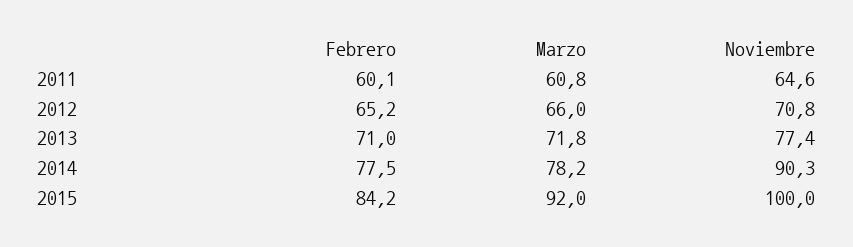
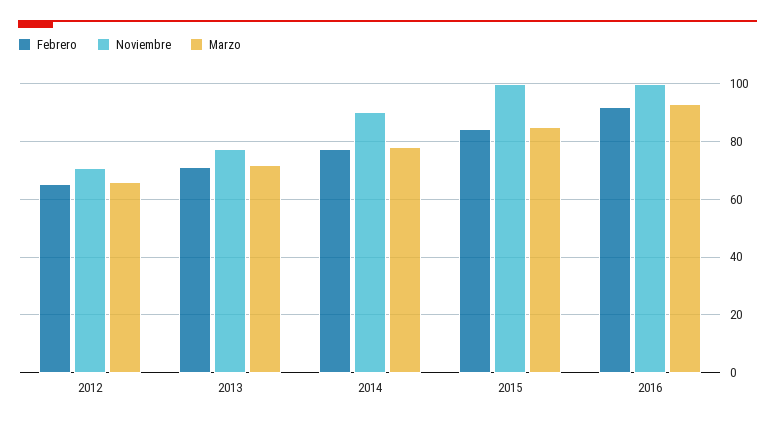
Febrero, 2011: 60.1 -> none
Marzo, 2011: 60.8 -> none
Noviembre, 2011: 64.6 -> none
Marzo, 2015: 92 -> 85
Febrero, 2016: none -> 92.5
Noviembre, 2016: none -> 100
Marzo, 2016: none -> 92.5

